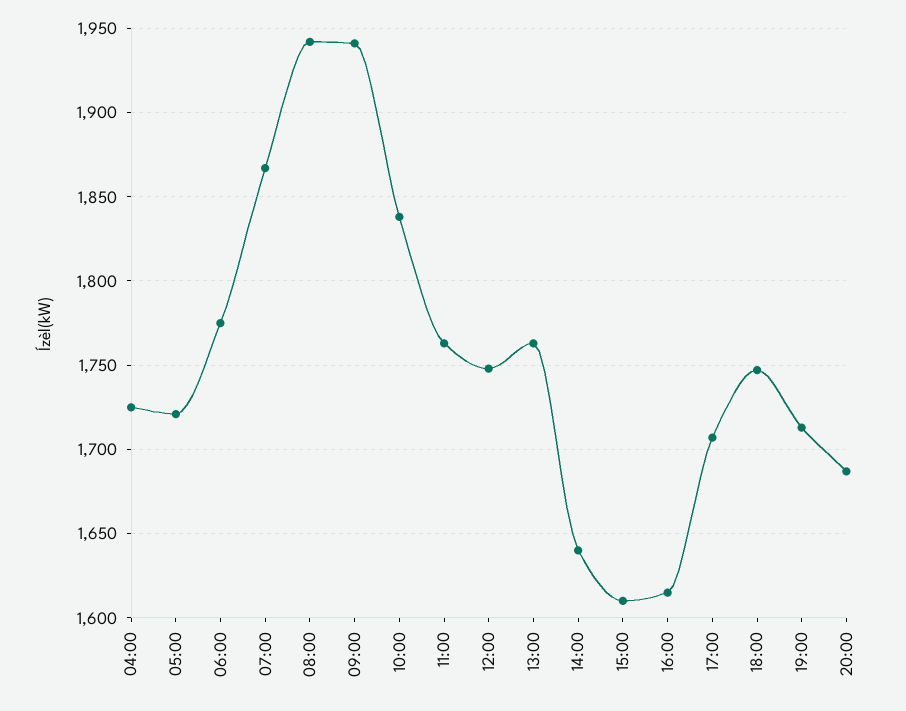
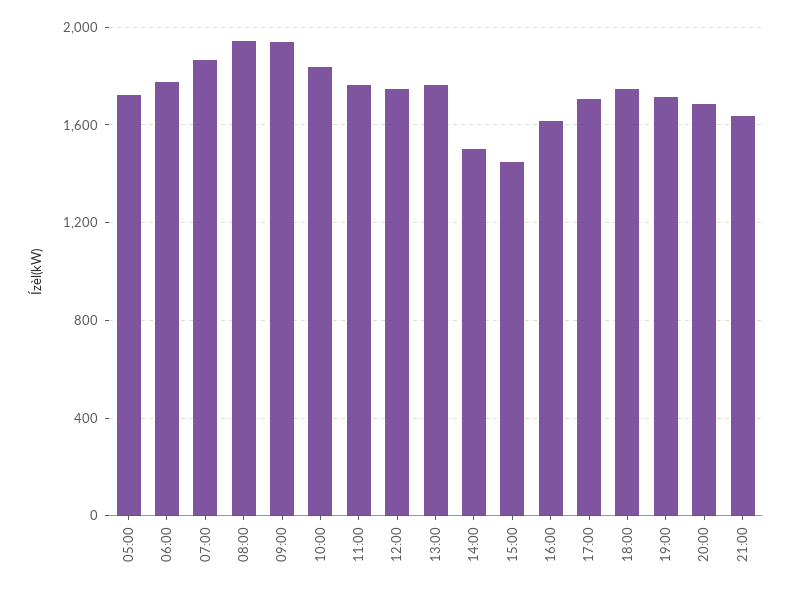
04:00: 1725 -> none
14:00: 1640 -> 1500
15:00: 1610 -> 1450
21:00: none -> 1650

